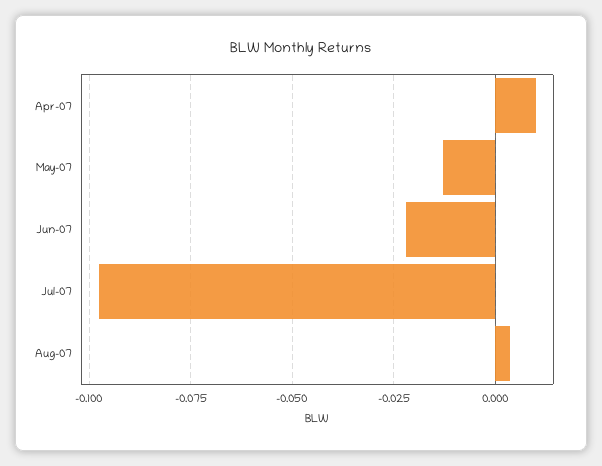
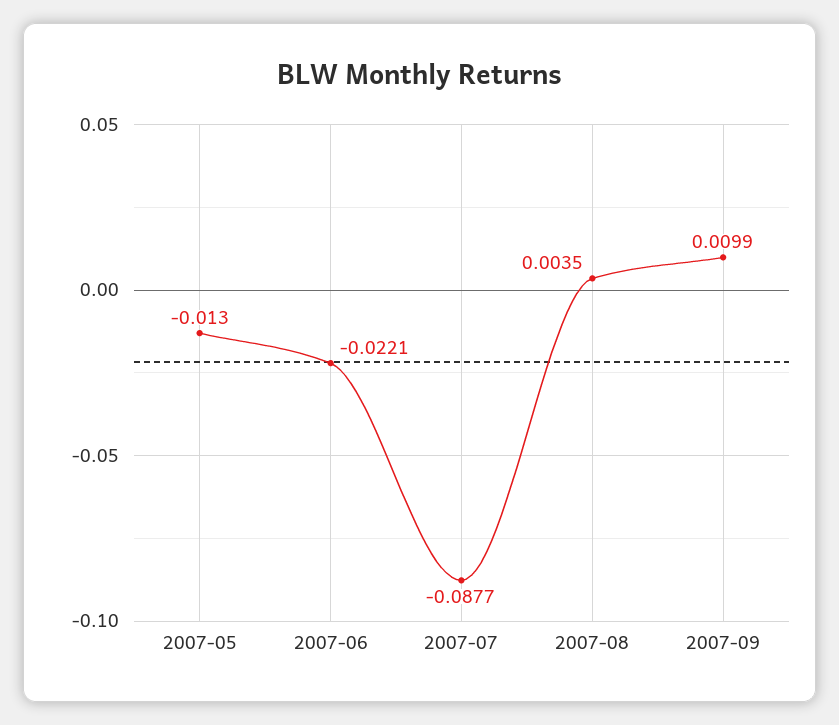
Apr-07: 0.01 -> none
Jul-07: -0.0975 -> -0.0877
2007-09: none -> 0.0099

